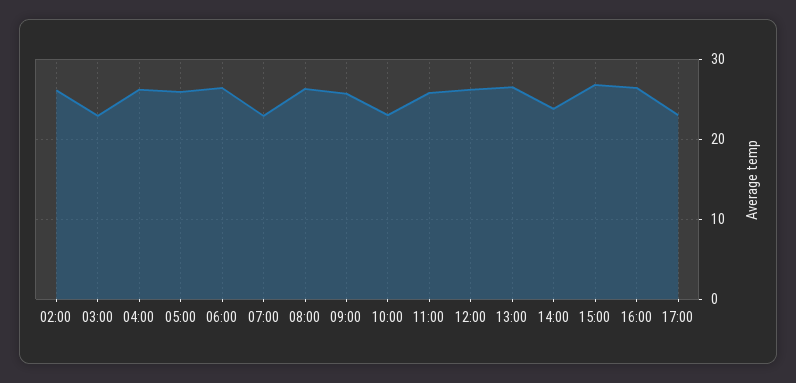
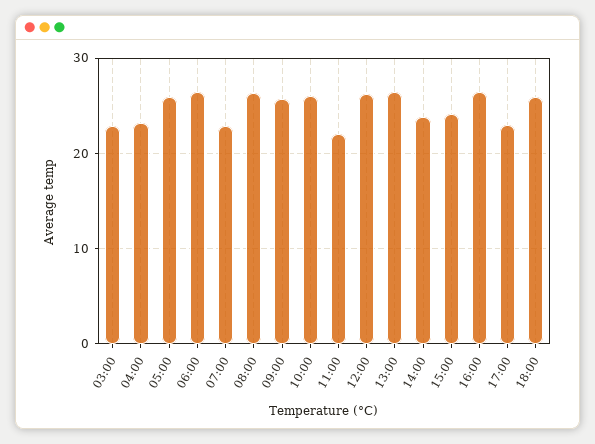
02:00: 26 -> none
04:00: 26 -> 23
10:00: 23 -> 26
11:00: 26 -> 22
15:00: 27 -> 24
18:00: none -> 26

